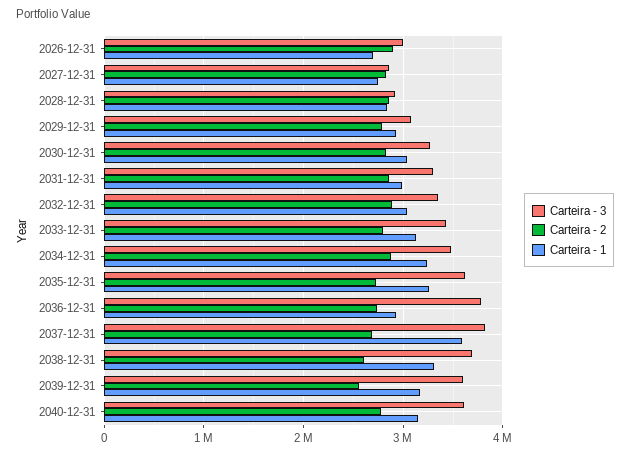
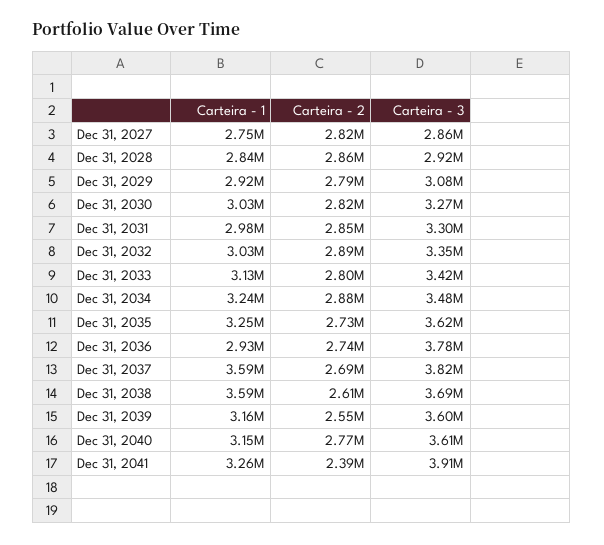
Carteira - 3, 2026-12-31: 3000000 -> none
Carteira - 2, 2026-12-31: 2900000 -> none
Carteira - 1, 2026-12-31: 2700000 -> none
Carteira - 1, 2038-12-31: 3300000 -> 3590000
Carteira - 1, Dec 31, 2041: none -> 3260000
Carteira - 2, Dec 31, 2041: none -> 2390000
Carteira - 3, Dec 31, 2041: none -> 3910000

